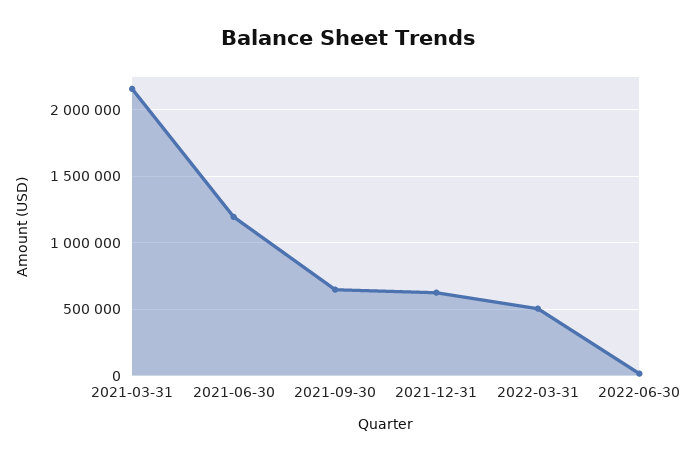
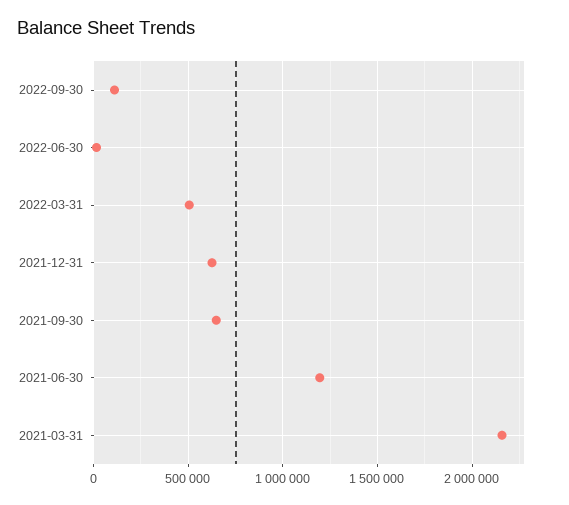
2022-09-30: none -> 100000

